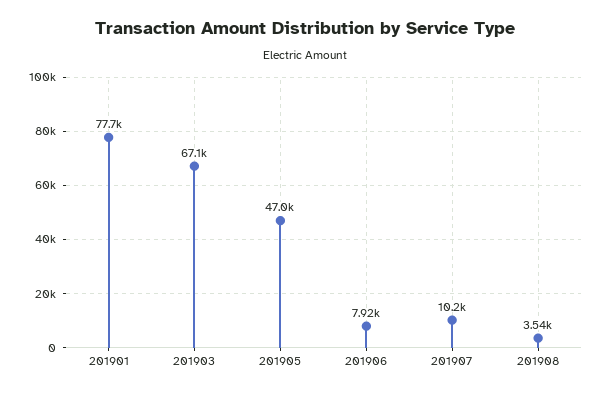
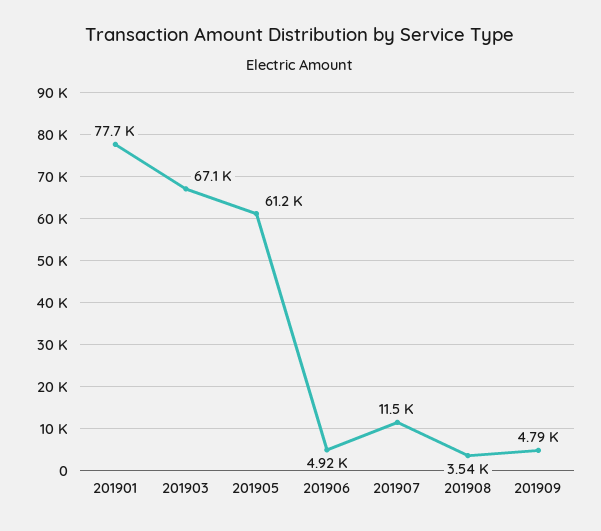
201905: 47000 -> 61200
201906: 7920 -> 4920
201907: 10200 -> 11500
201909: none -> 4790

